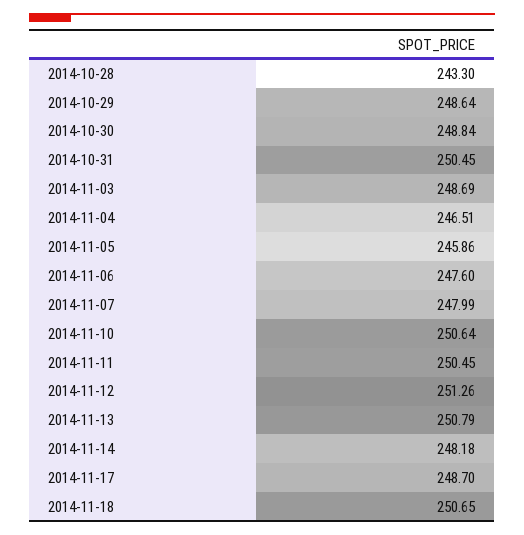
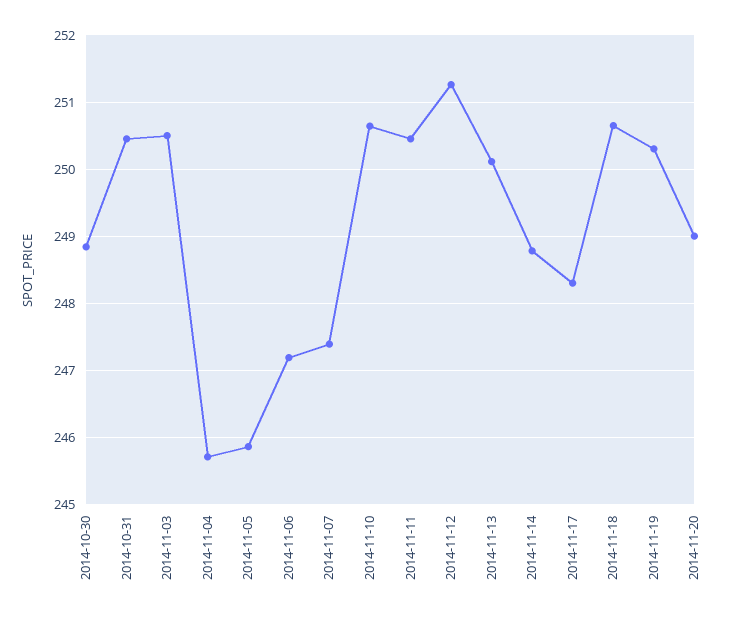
2014-10-28: 243.3 -> none
2014-10-29: 248.64 -> none
2014-11-03: 248.69 -> 250.5
2014-11-04: 246.51 -> 245.7
2014-11-06: 247.6 -> 247.2
2014-11-07: 247.99 -> 247.4
2014-11-13: 250.79 -> 250.1
2014-11-14: 248.18 -> 248.8
2014-11-17: 248.7 -> 248.3
2014-11-19: none -> 250.3
2014-11-20: none -> 249

